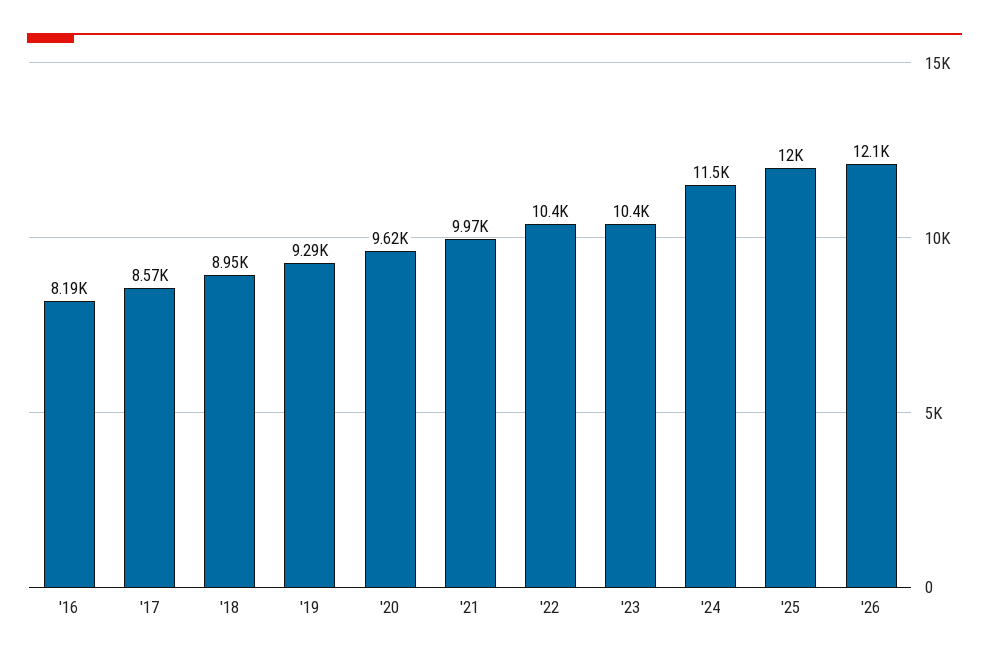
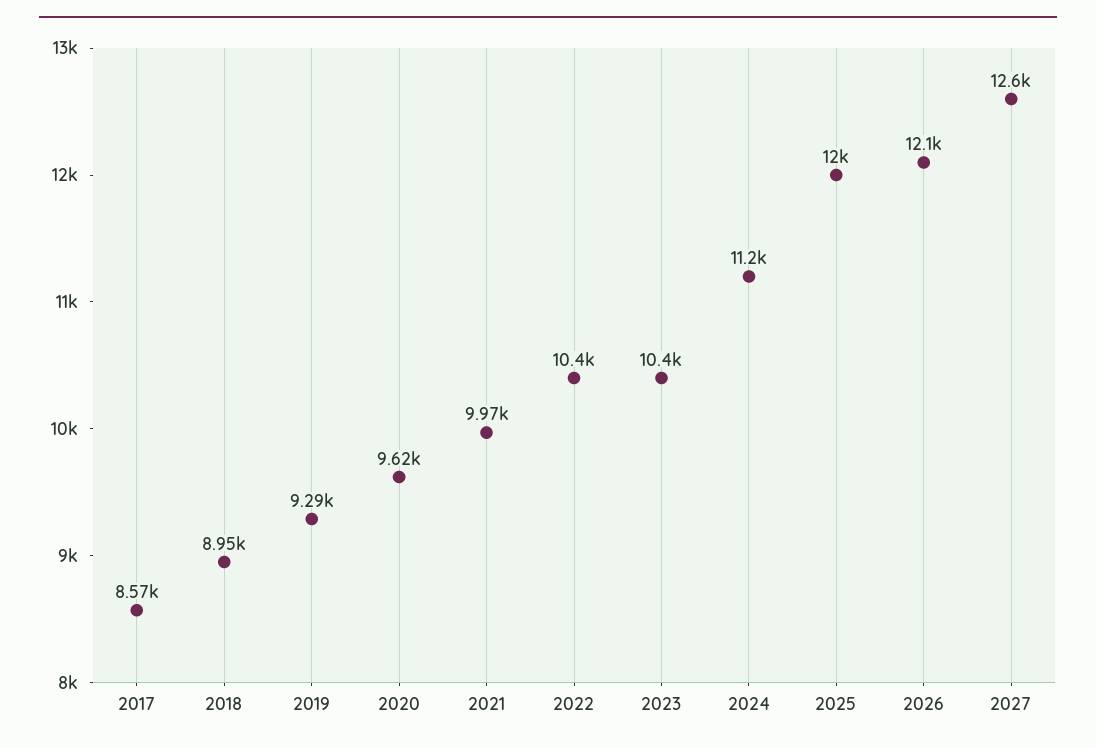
'16: 8190 -> none
'24: 11500 -> 11200
2027: none -> 12600

